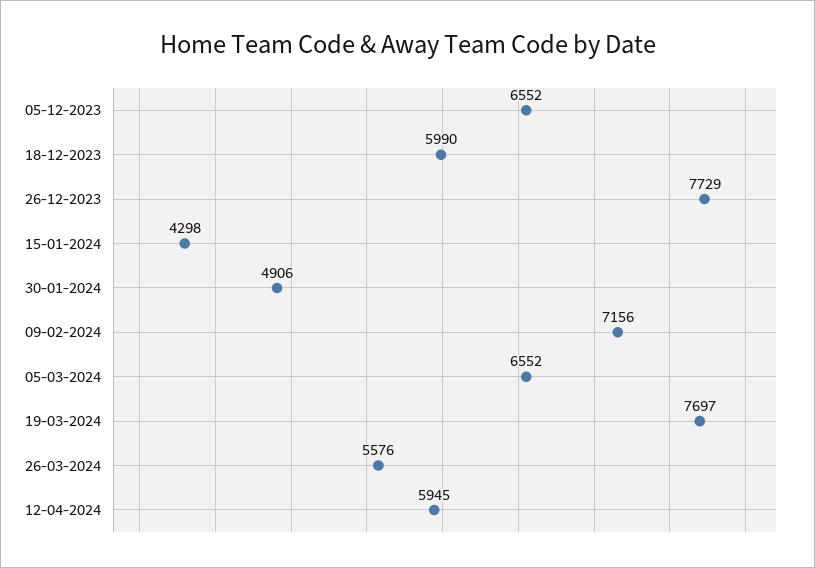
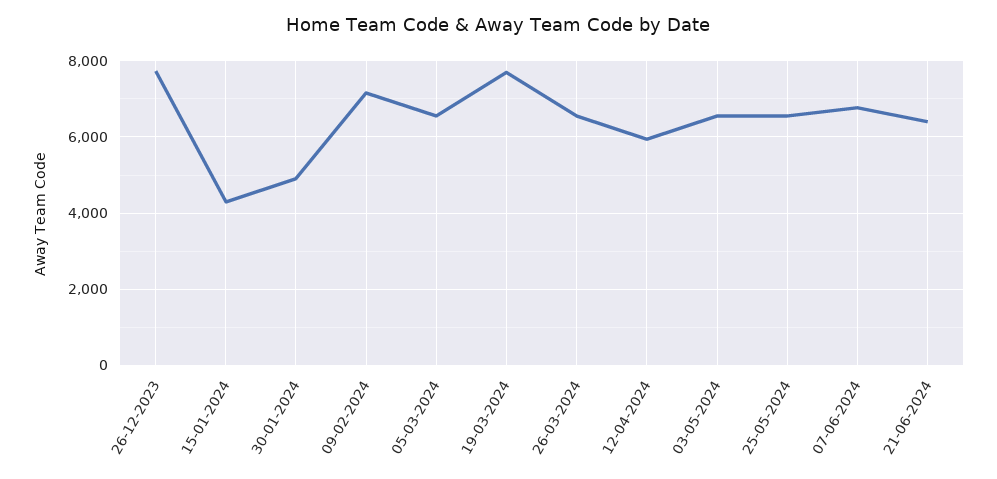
05-12-2023: 6552 -> none
18-12-2023: 5990 -> none
26-03-2024: 5576 -> 6600
03-05-2024: none -> 6600
25-05-2024: none -> 6600
07-06-2024: none -> 6800
21-06-2024: none -> 6400

